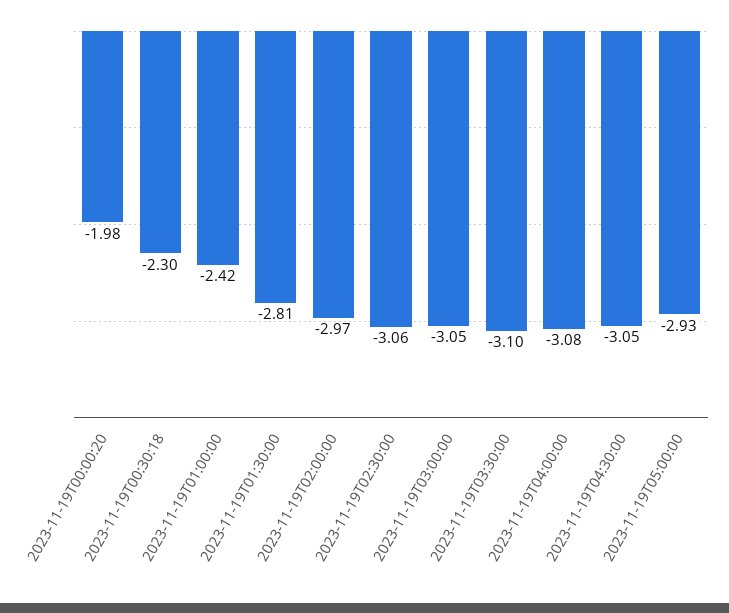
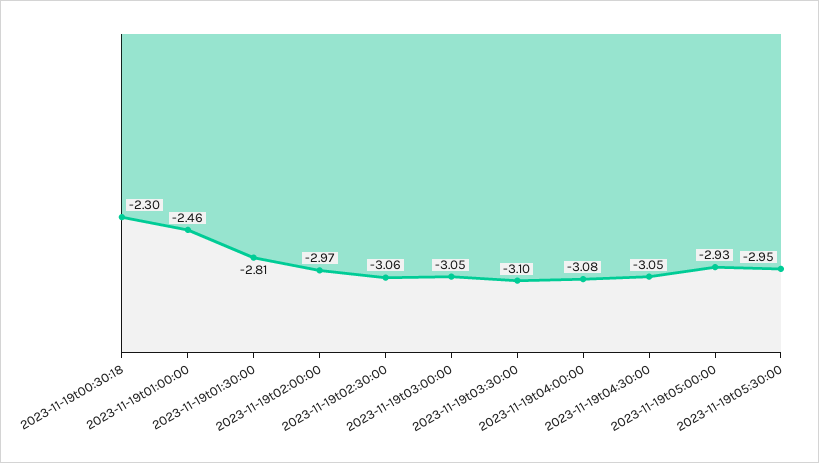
2023-11-19T00:00:20: -1.98 -> none
2023-11-19T01:00:00: -2.42 -> -2.46
2023-11-19t05:30:00: none -> -2.95

